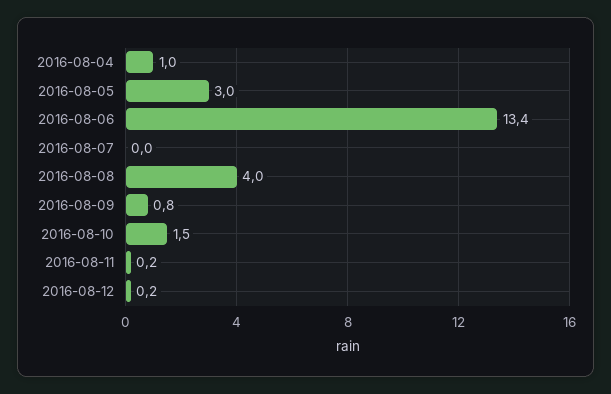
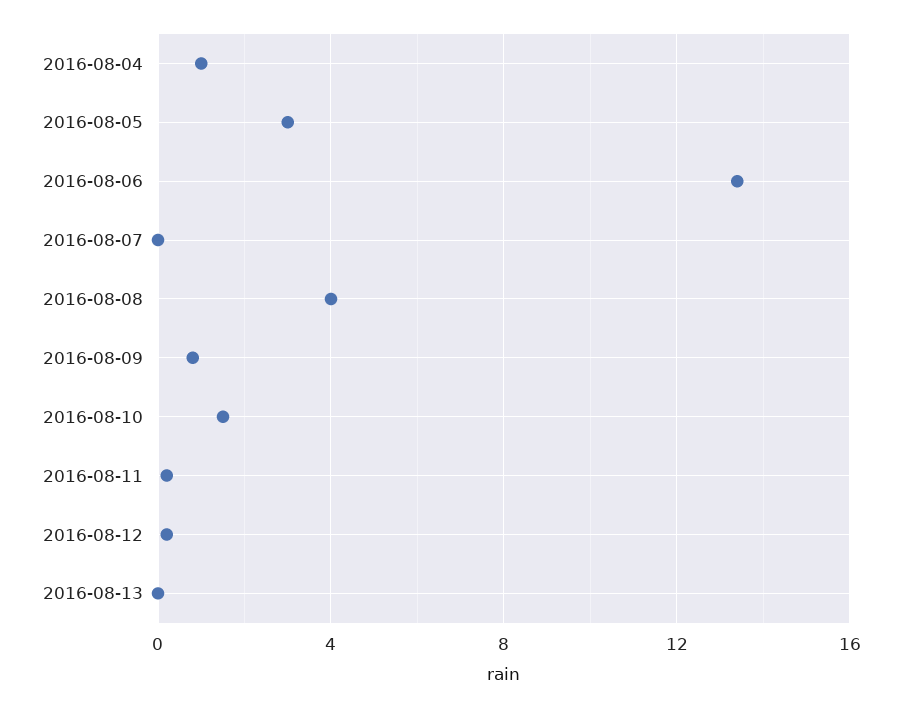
2016-08-13: none -> 0

